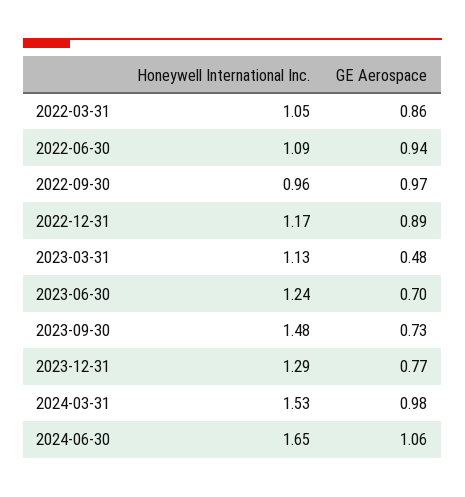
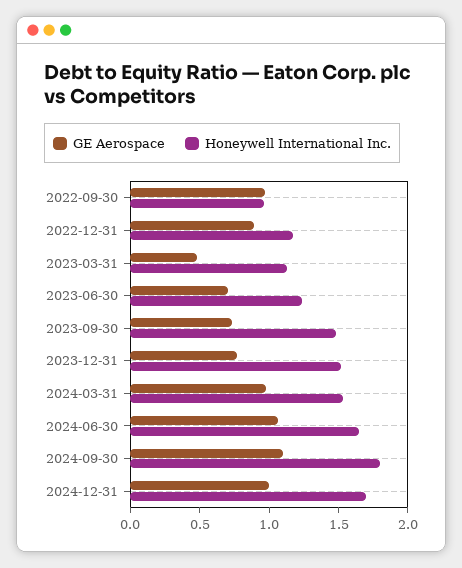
Honeywell International Inc., 2022-03-31: 1.05 -> none
GE Aerospace, 2022-03-31: 0.86 -> none
Honeywell International Inc., 2022-06-30: 1.09 -> none
GE Aerospace, 2022-06-30: 0.94 -> none
Honeywell International Inc., 2023-12-31: 1.29 -> 1.5
GE Aerospace, 2024-09-30: none -> 1.1
Honeywell International Inc., 2024-09-30: none -> 1.8
GE Aerospace, 2024-12-31: none -> 1
Honeywell International Inc., 2024-12-31: none -> 1.7

